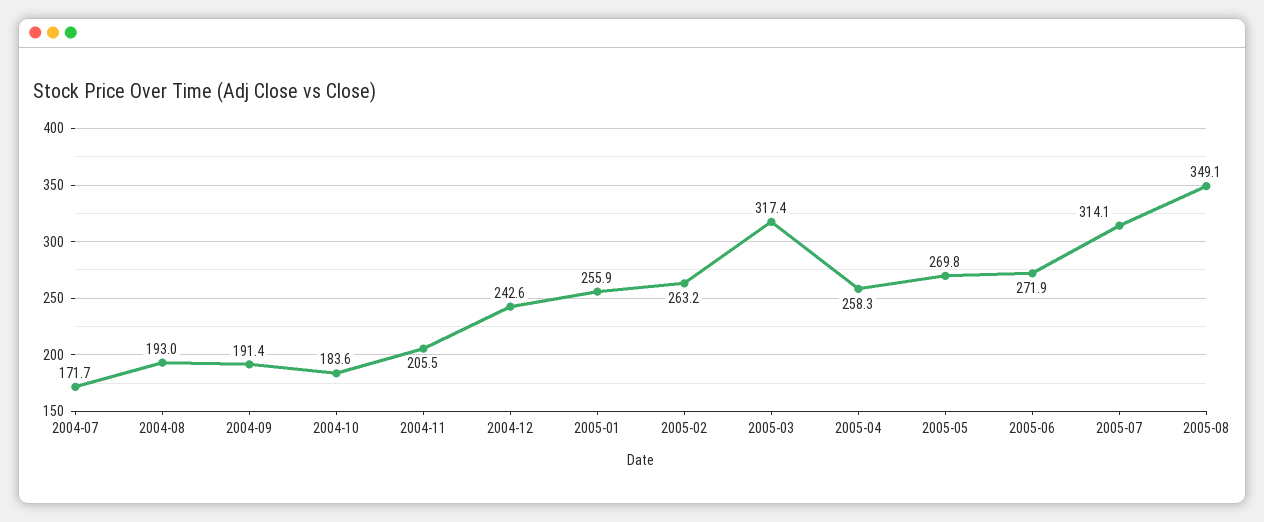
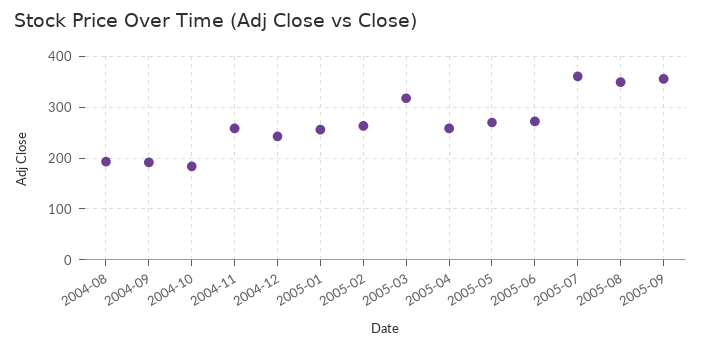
2004-07: 171.7 -> none
2004-11: 205.5 -> 260
2005-07: 314.1 -> 360
2005-09: none -> 360

